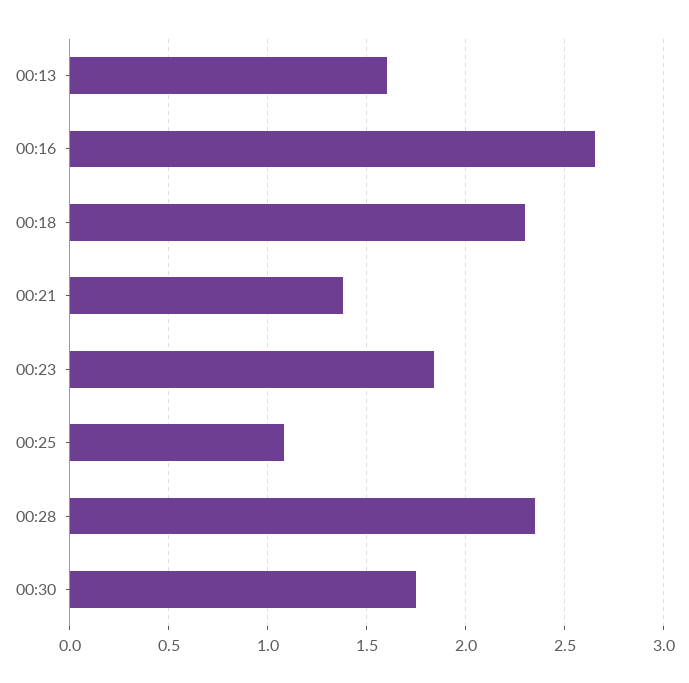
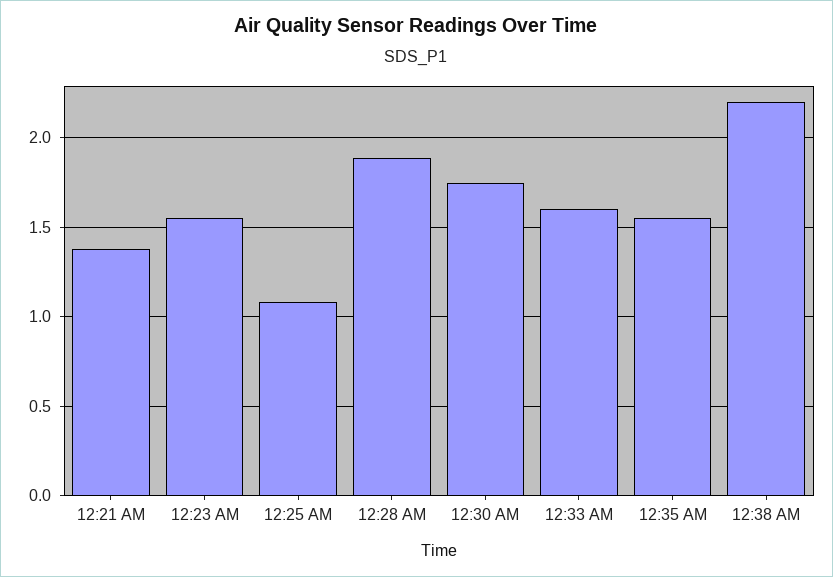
00:13: 1.6 -> none
00:16: 2.65 -> none
00:18: 2.3 -> none
00:23: 1.85 -> 1.55
00:28: 2.35 -> 1.9
12:33 AM: none -> 1.6
12:35 AM: none -> 1.55
12:38 AM: none -> 2.2

